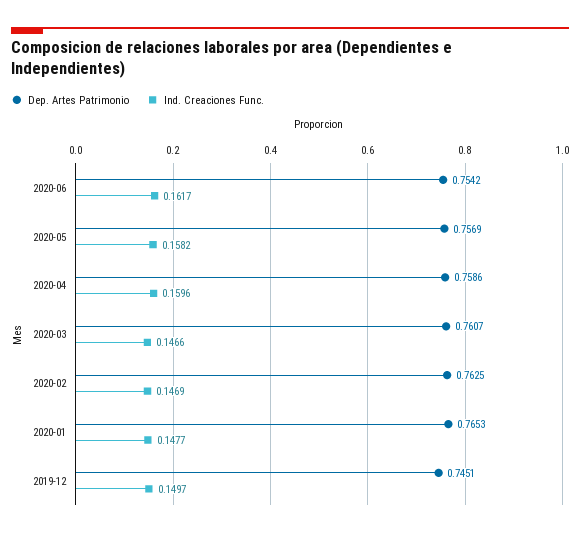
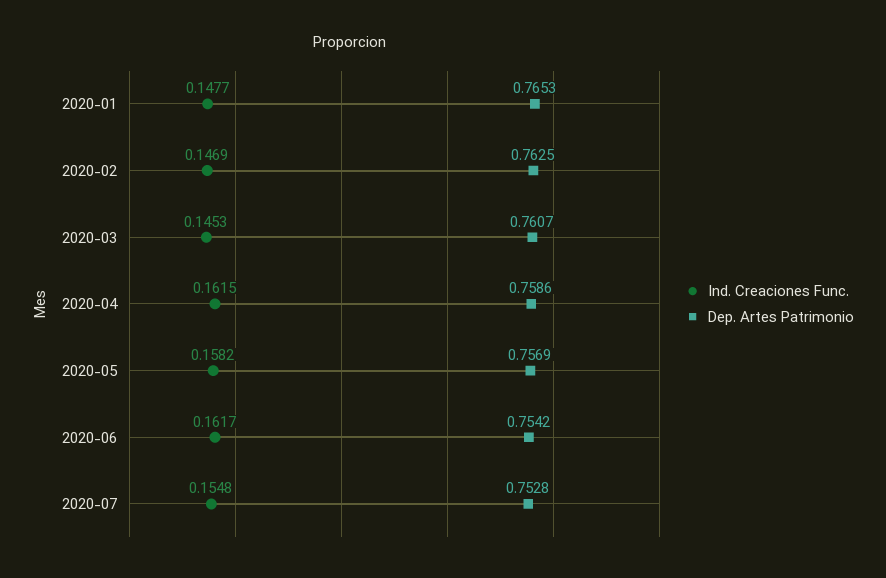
Ind. Creaciones Func., 2020-04: 0.1596 -> 0.1615
Ind. Creaciones Func., 2020-03: 0.1466 -> 0.1453
Dep. Artes Patrimonio, 2019-12: 0.7451 -> none
Ind. Creaciones Func., 2019-12: 0.1497 -> none
Ind. Creaciones Func., 2020-07: none -> 0.1548
Dep. Artes Patrimonio, 2020-07: none -> 0.7528

